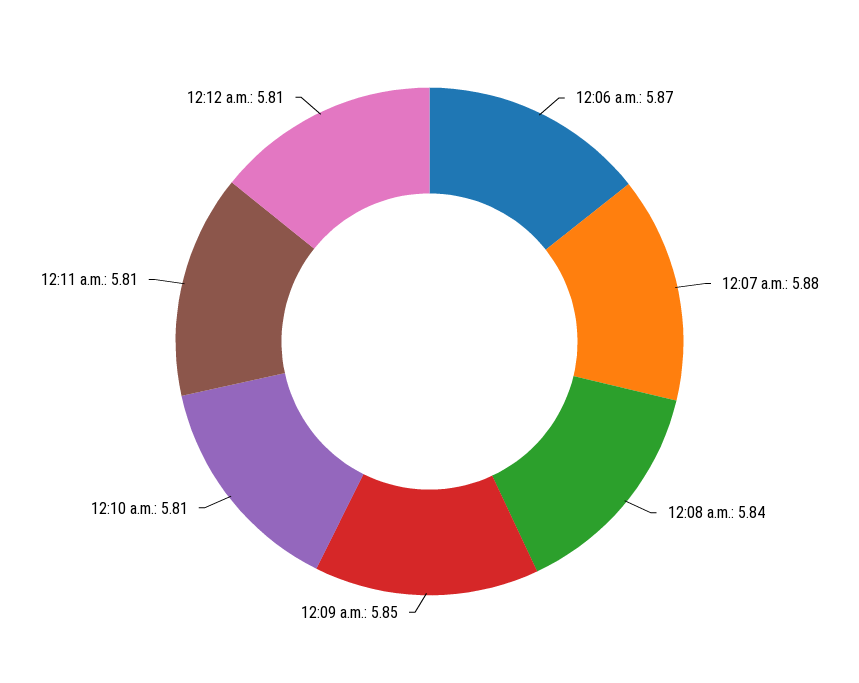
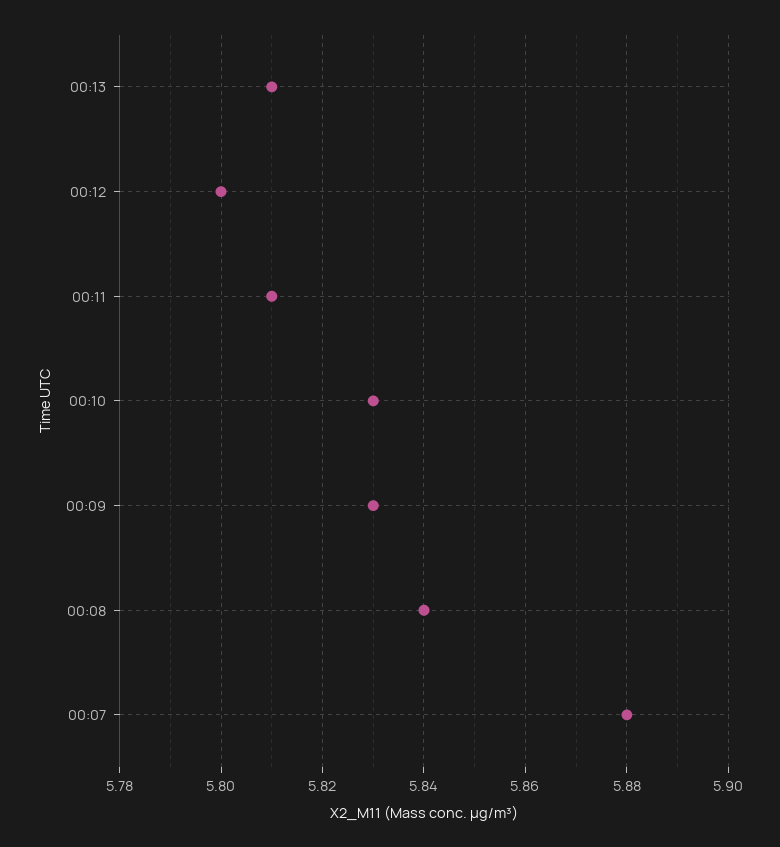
12:06 a.m.: 5.87 -> none
12:09 a.m.: 5.85 -> 5.83
12:10 a.m.: 5.81 -> 5.83
12:12 a.m.: 5.81 -> 5.8
00:13: none -> 5.81

